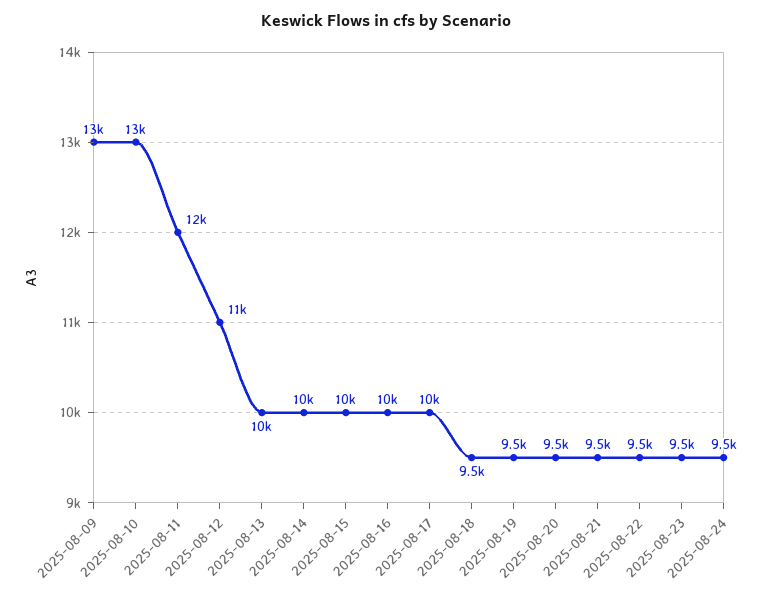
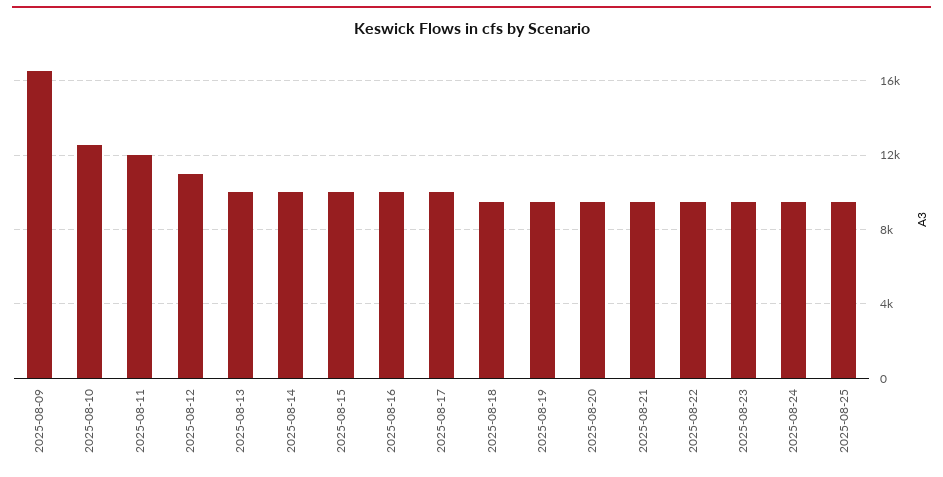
2025-08-09: 13000 -> 16500
2025-08-25: none -> 9500

